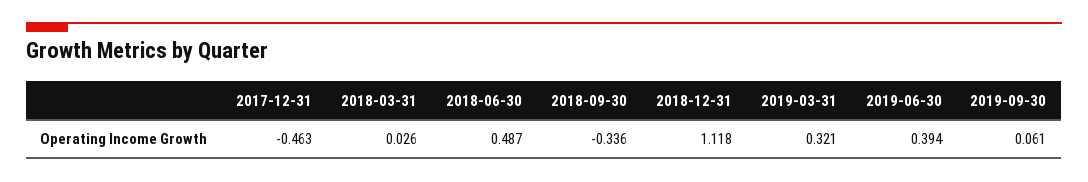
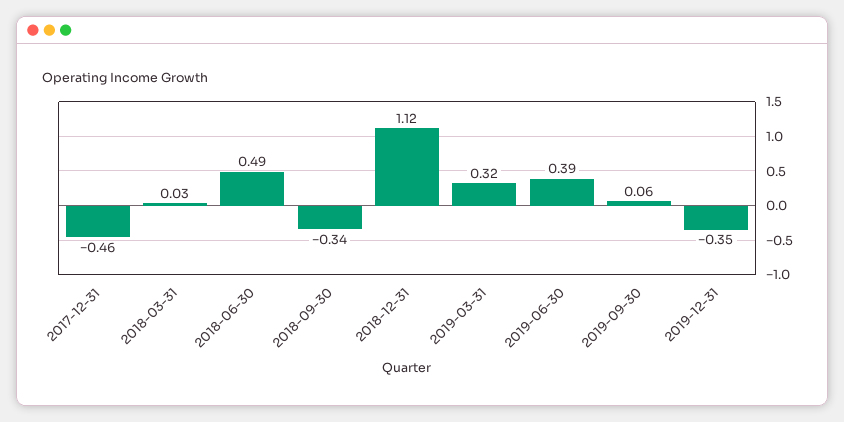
2019-12-31: none -> -0.35

